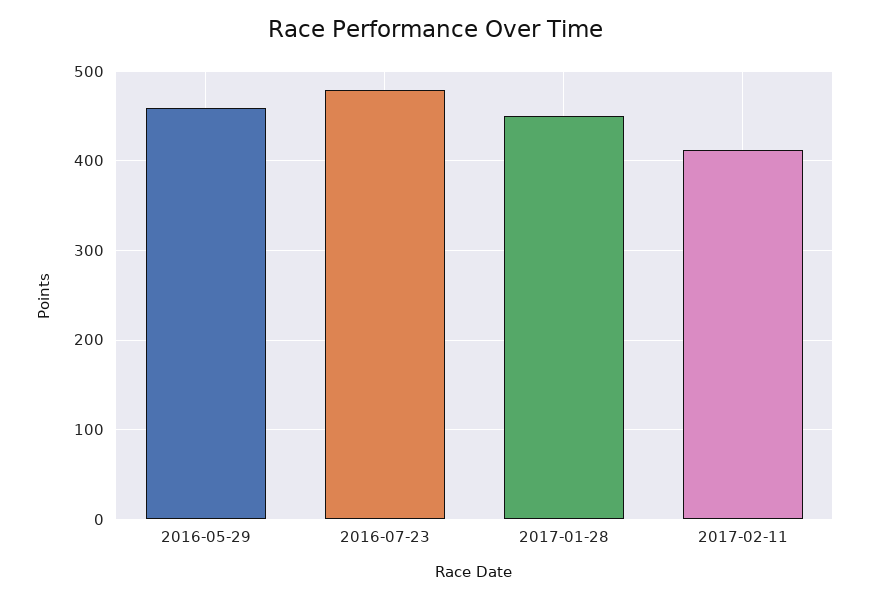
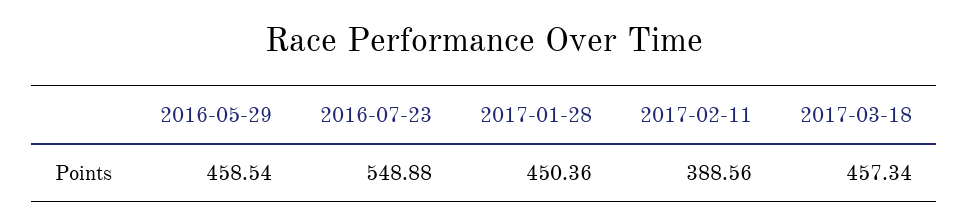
2016-07-23: 480 -> 548.88
2017-02-11: 410 -> 388.56
2017-03-18: none -> 457.34

